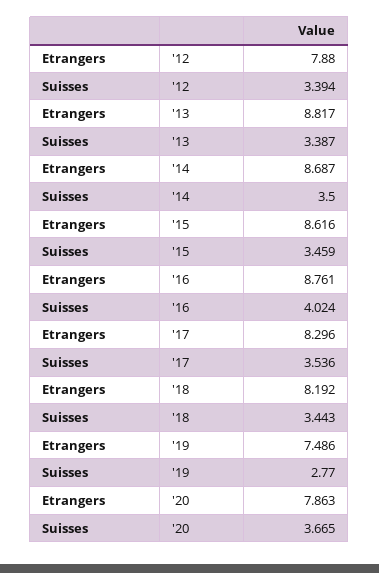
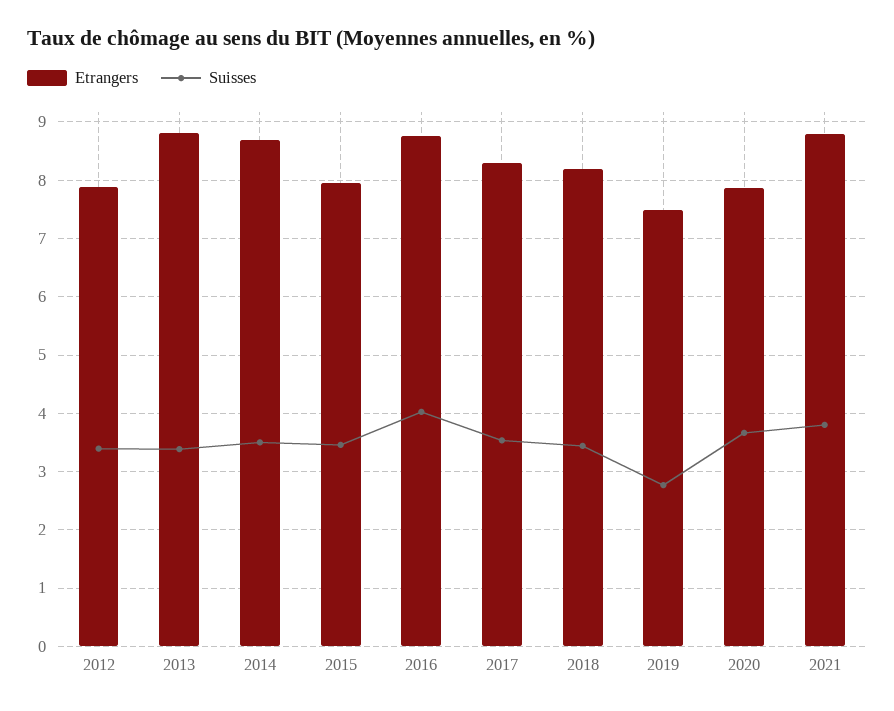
Etrangers, '15: 8.616 -> 8
Etrangers, 2021: none -> 8.8
Suisses, 2021: none -> 3.8

